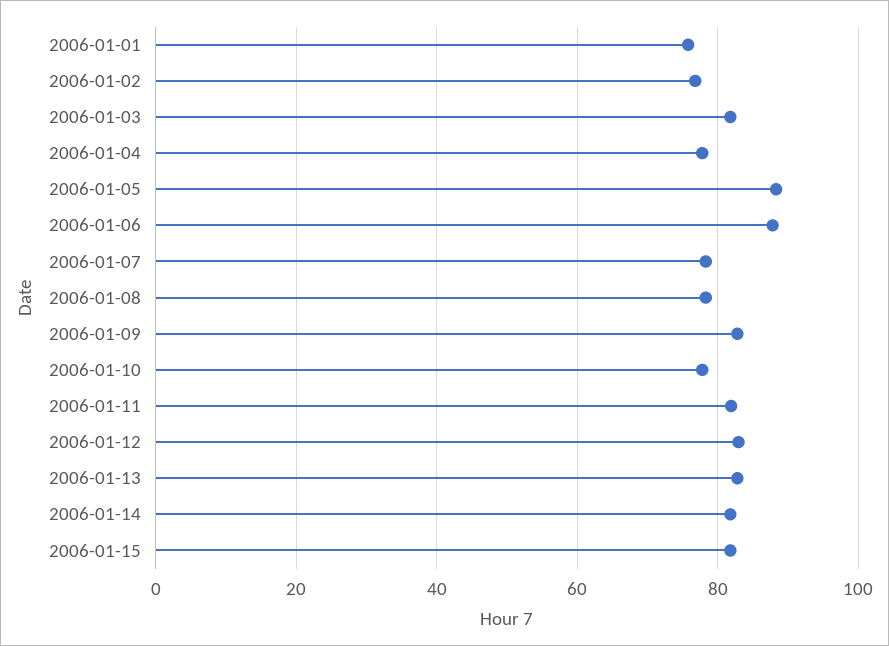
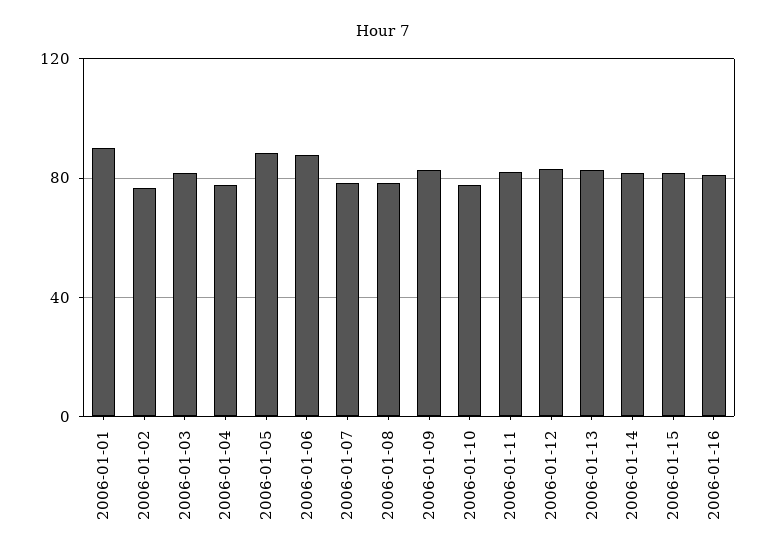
2006-01-01: 76 -> 90
2006-01-16: none -> 80

